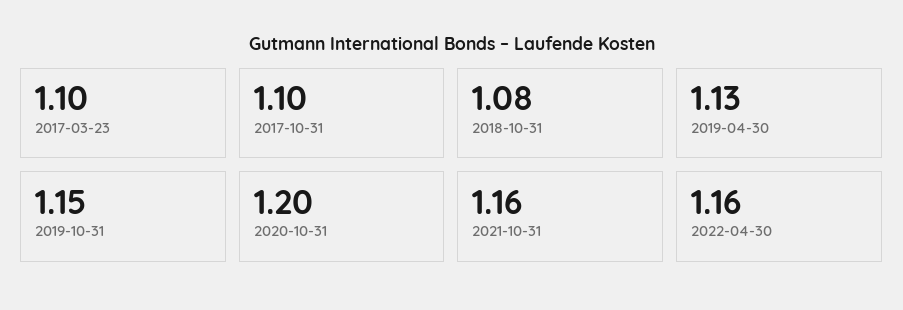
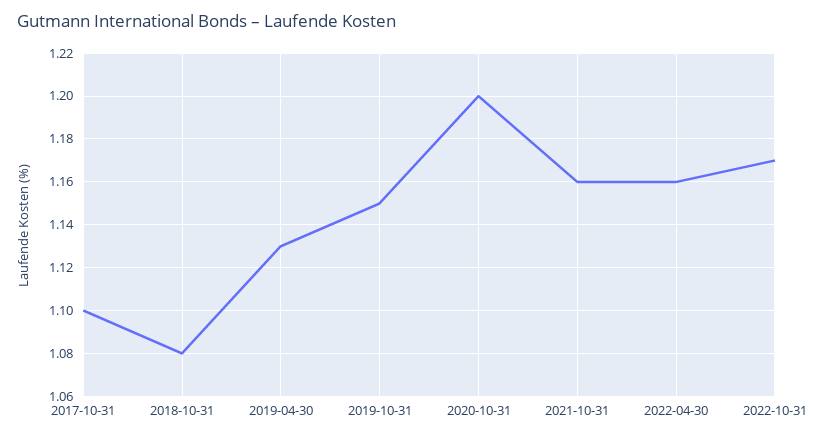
2017-03-23: 1.1 -> none
2022-10-31: none -> 1.17

